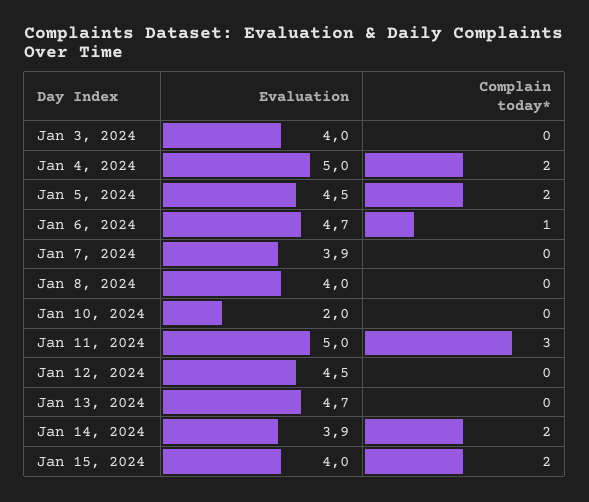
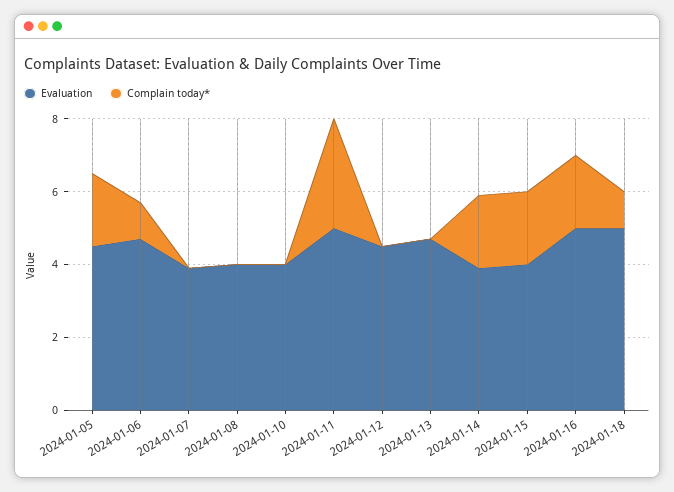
Evaluation, Jan 3, 2024: 4 -> none
Complain today*, Jan 3, 2024: 0 -> none
Evaluation, Jan 4, 2024: 5 -> none
Complain today*, Jan 4, 2024: 2 -> none
Evaluation, Jan 10, 2024: 2 -> 4
Evaluation, 2024-01-16: none -> 5
Complain today*, 2024-01-16: none -> 2
Evaluation, 2024-01-18: none -> 5
Complain today*, 2024-01-18: none -> 1

